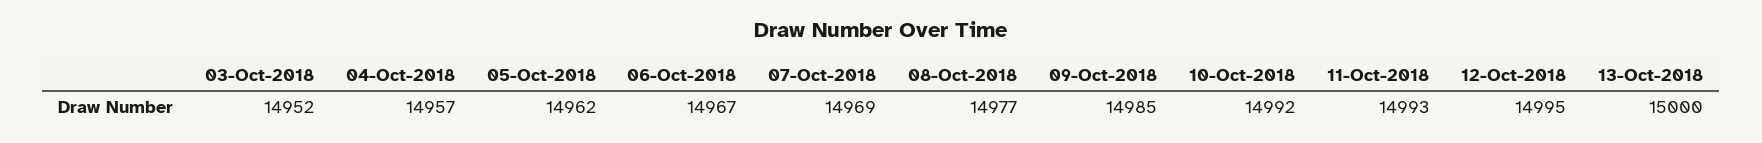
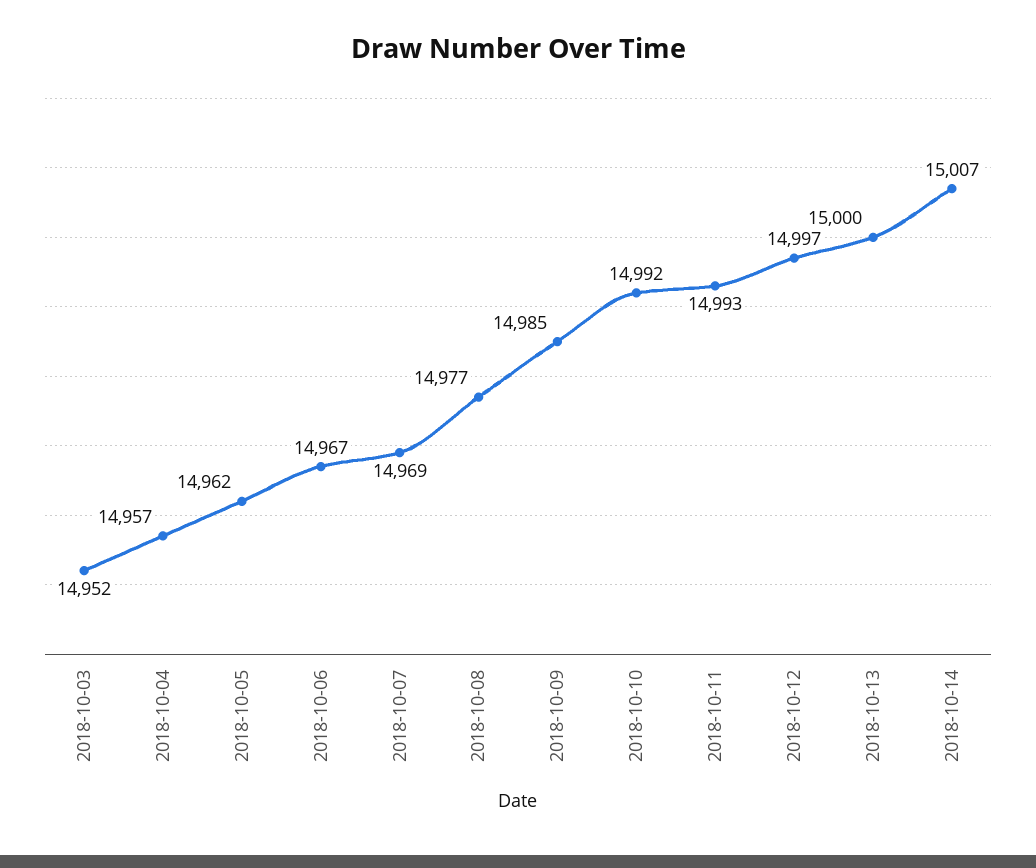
12-Oct-2018: 14995 -> 14997
2018-10-14: none -> 15007

